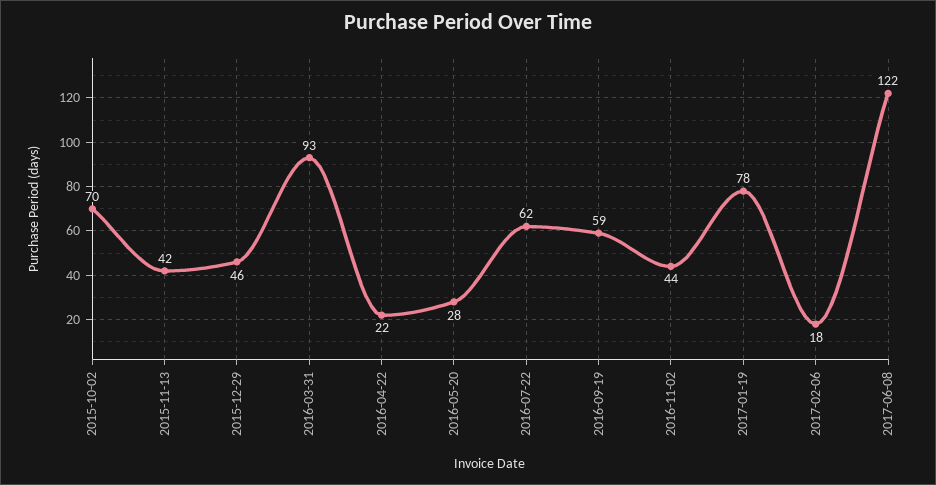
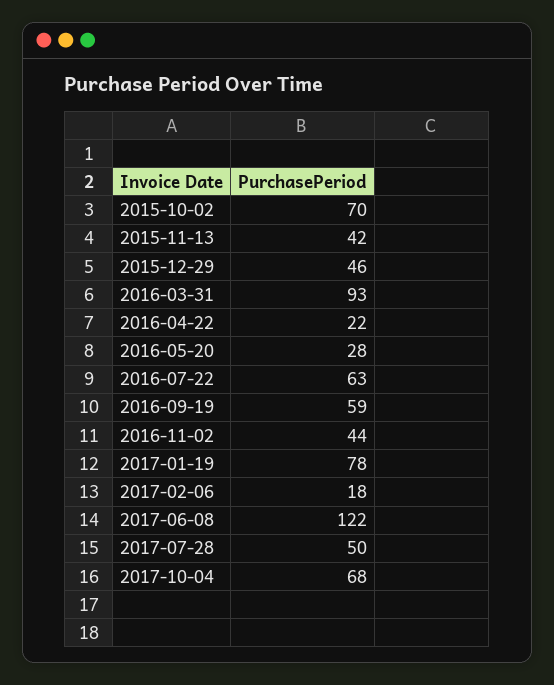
2016-07-22: 62 -> 63
2017-07-28: none -> 50
2017-10-04: none -> 68

